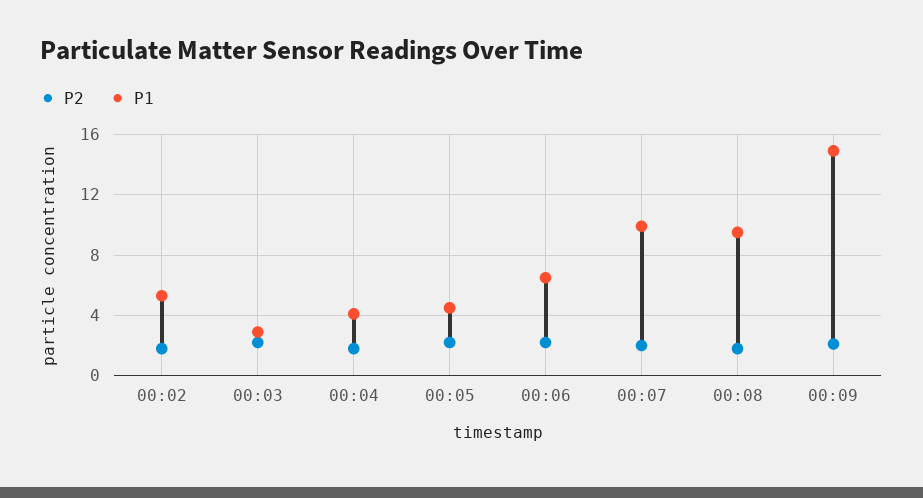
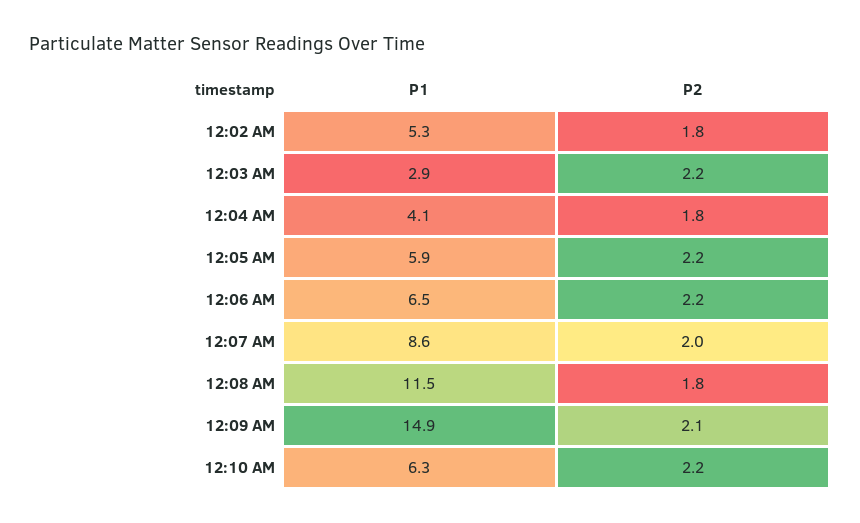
P1, 00:05: 4.5 -> 5.9
P1, 00:07: 10 -> 8.6
P1, 00:08: 9.5 -> 11.5
P1, 12:10 AM: none -> 6.3
P2, 12:10 AM: none -> 2.2

